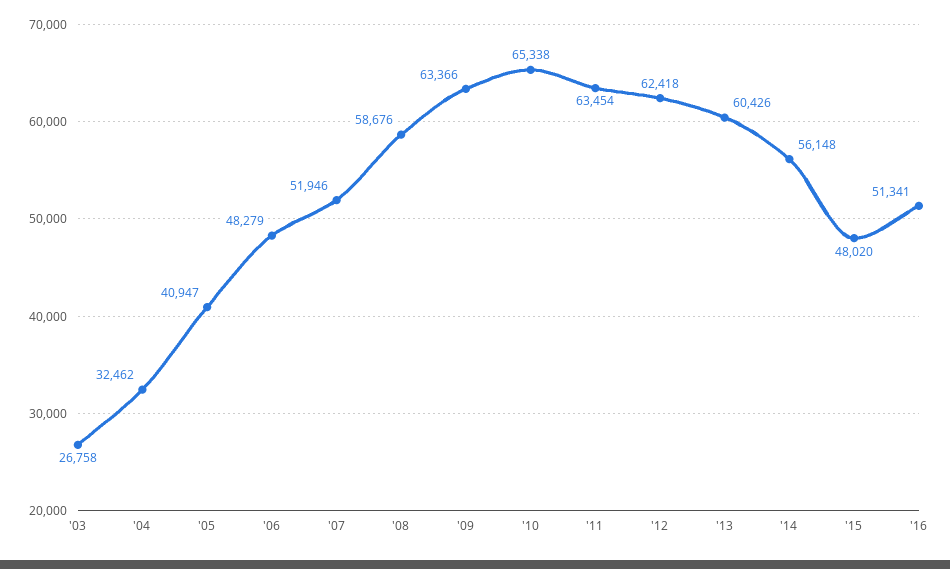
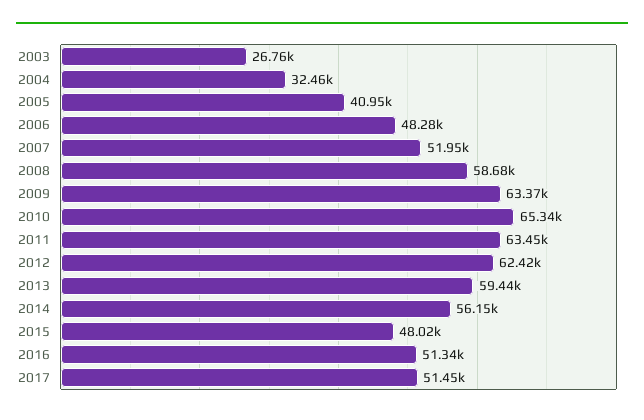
'13: 60426 -> 59440
2017: none -> 51450

